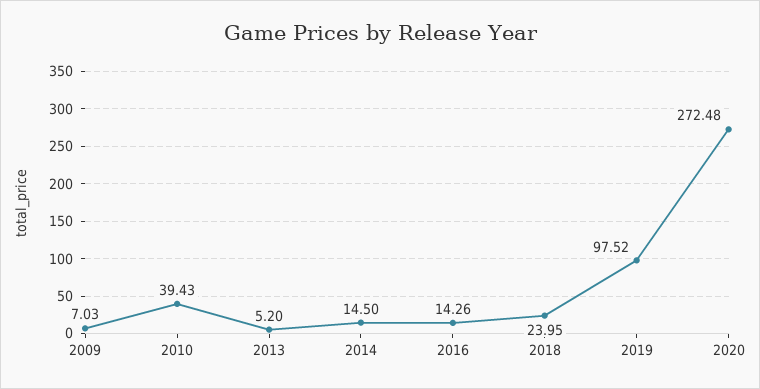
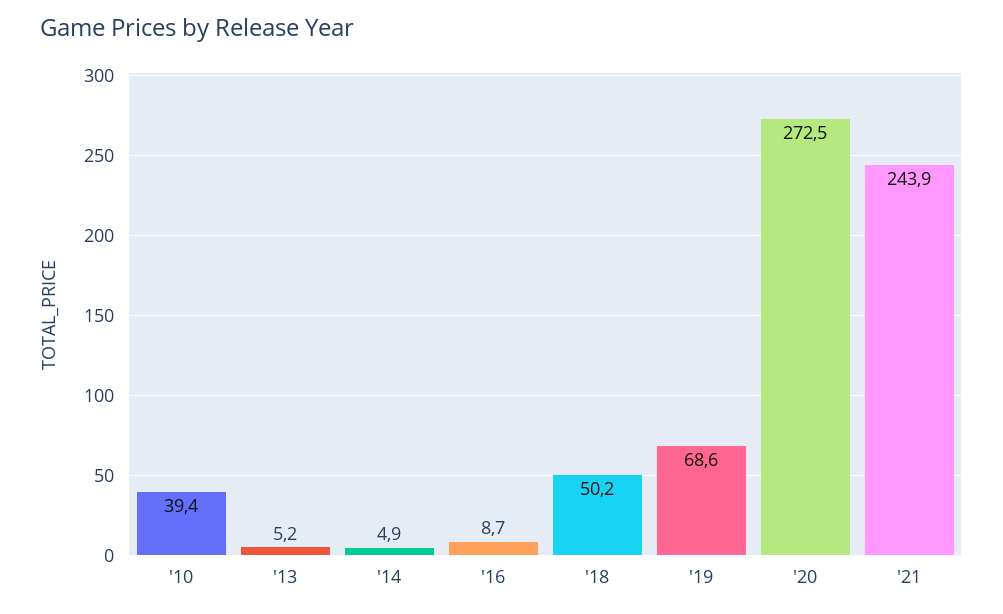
2009: 7.03 -> none
2014: 14.5 -> 4.9
2016: 14.26 -> 8.7
2018: 23.95 -> 50.2
2019: 97.52 -> 68.6
'21: none -> 243.9

